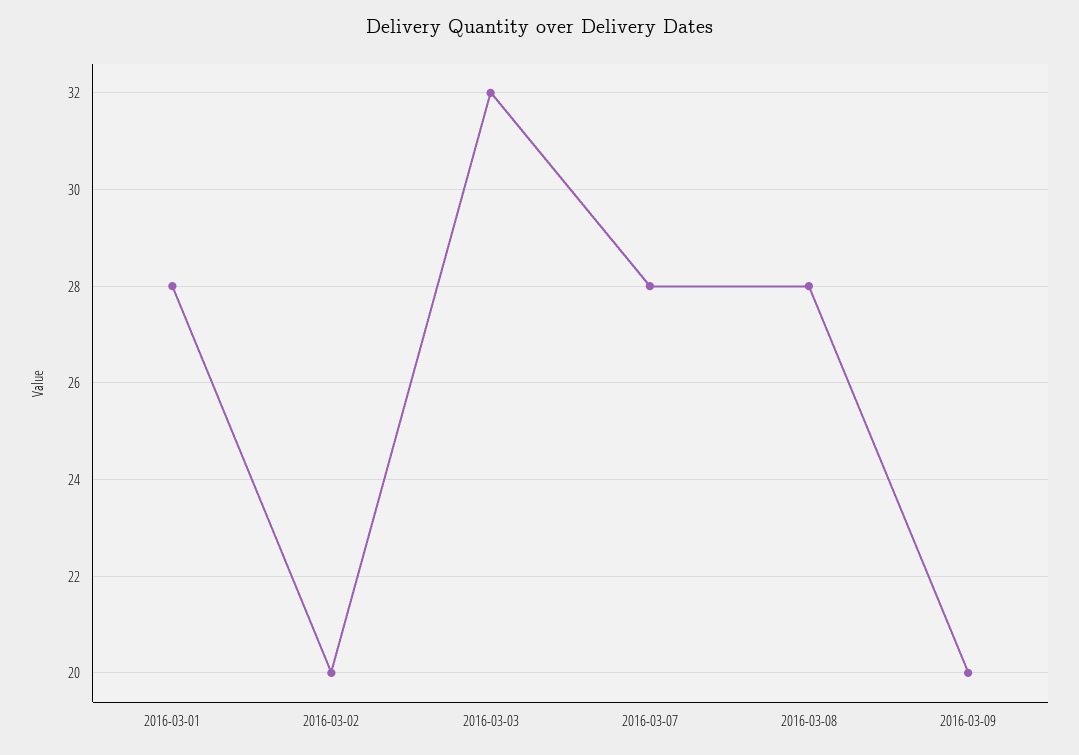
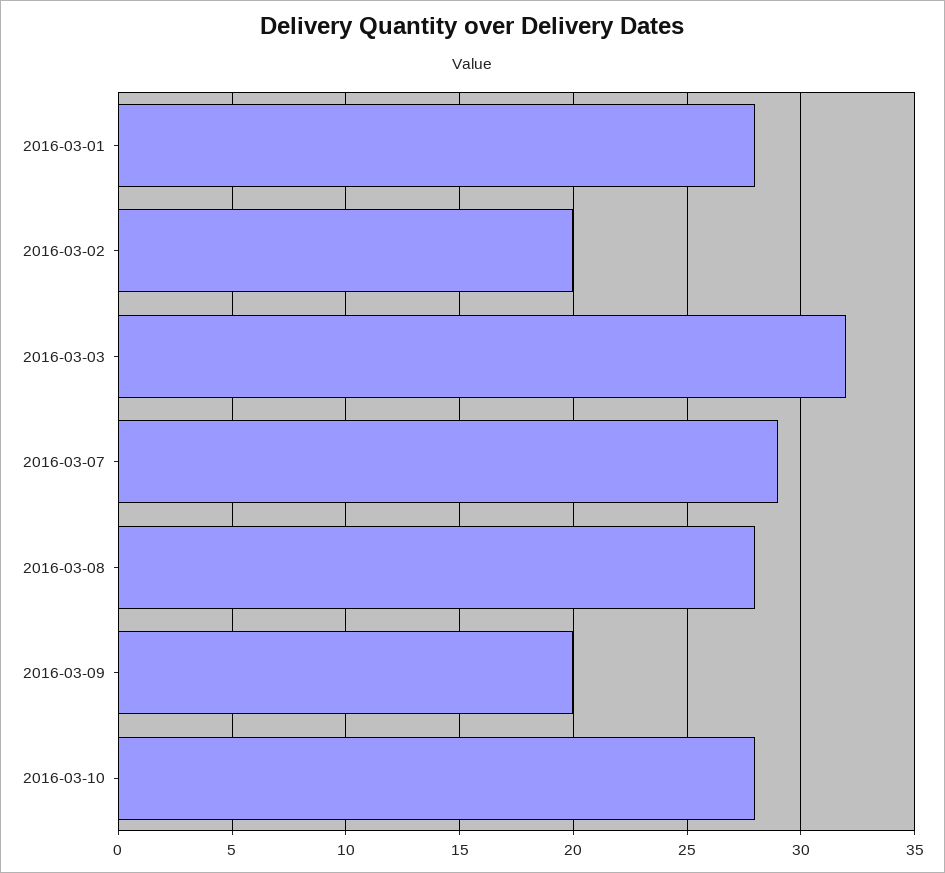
2016-03-07: 28 -> 29
2016-03-10: none -> 28

